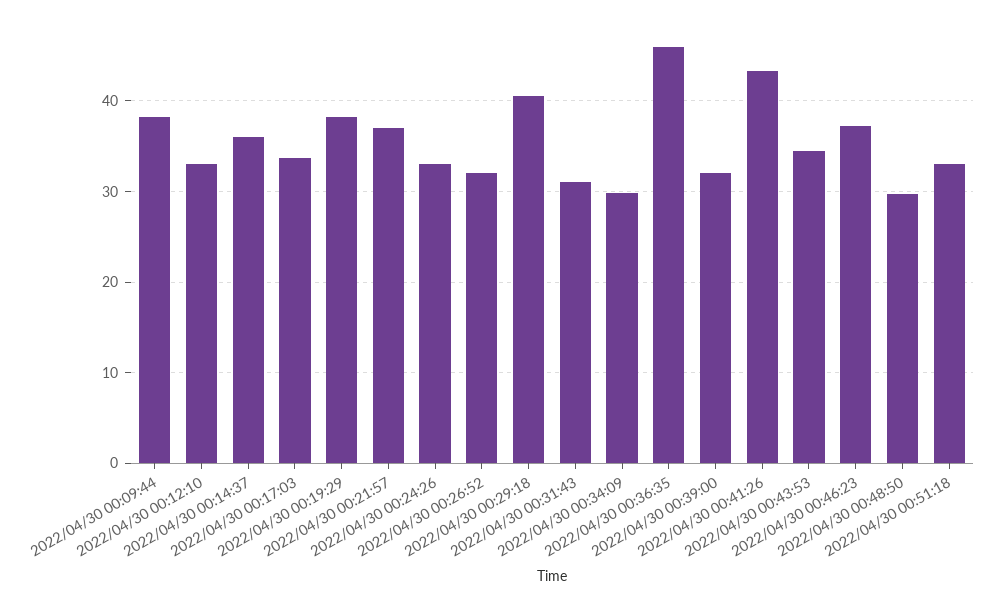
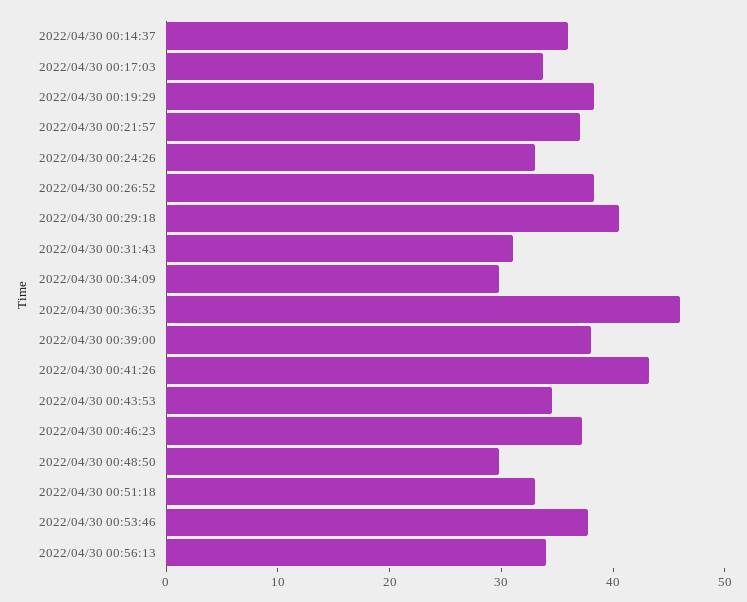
2022/04/30 00:09:44: 38 -> none
2022/04/30 00:12:10: 33 -> none
2022/04/30 00:26:52: 32 -> 38
2022/04/30 00:39:00: 32 -> 38
2022/04/30 00:53:46: none -> 38
2022/04/30 00:56:13: none -> 34

